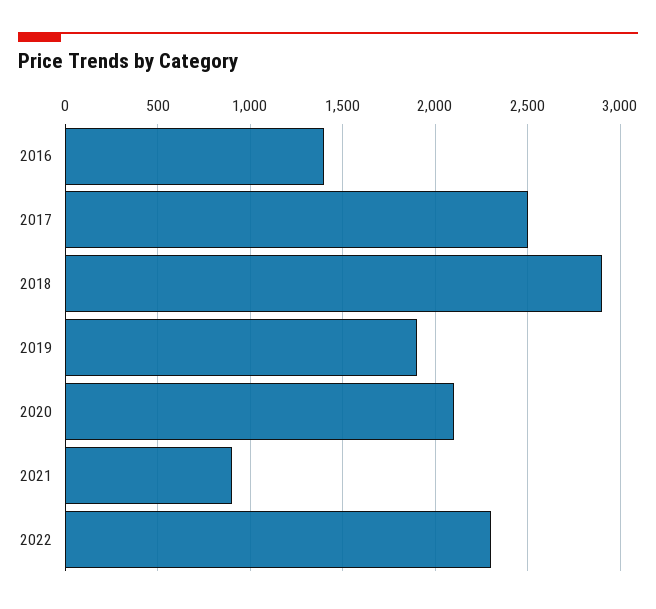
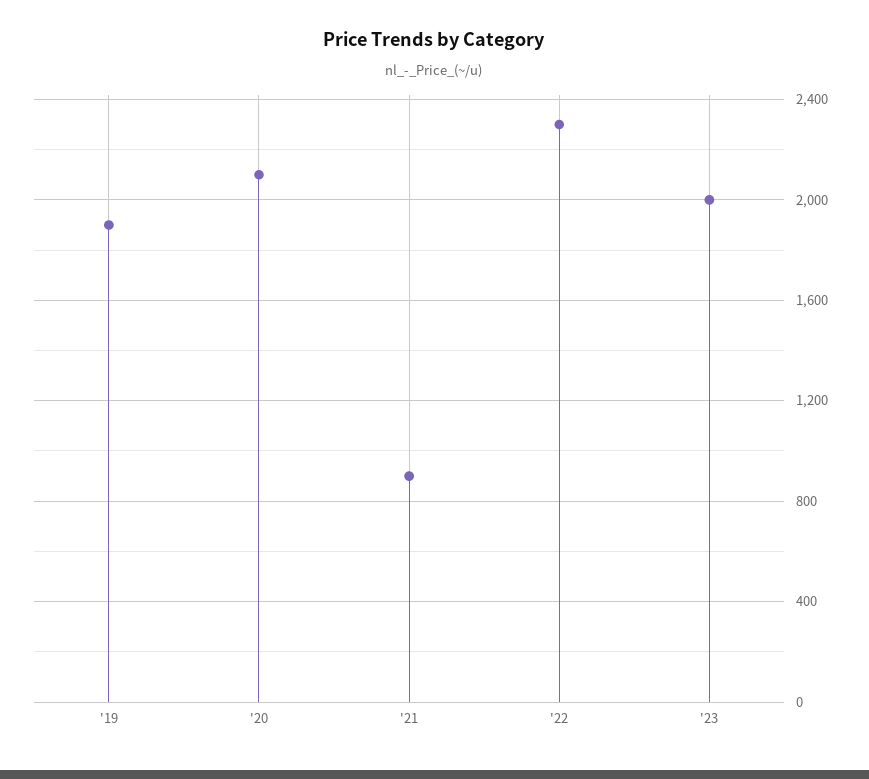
2016: 1400 -> none
2017: 2500 -> none
2018: 2900 -> none
'23: none -> 2000

